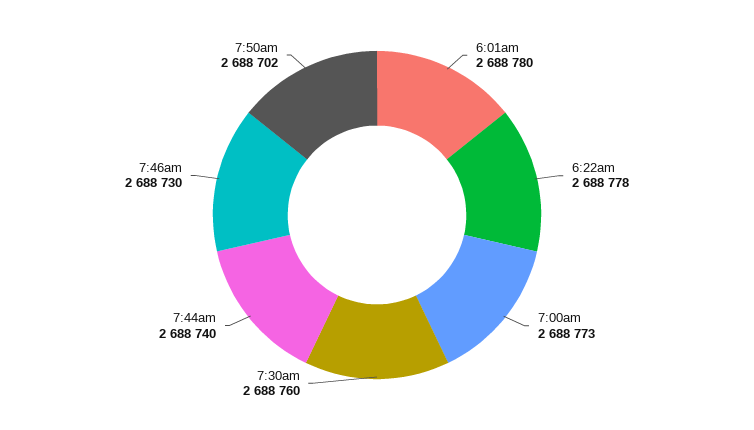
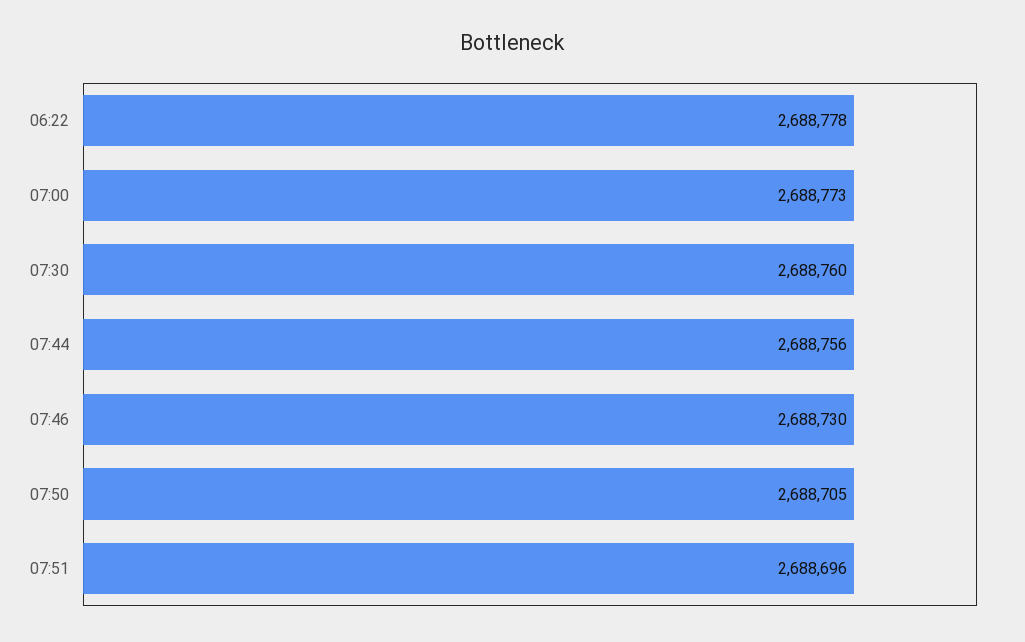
6:01am: 2688780 -> none
7:44am: 2688740 -> 2688756
7:50am: 2688702 -> 2688705
07:51: none -> 2688696

